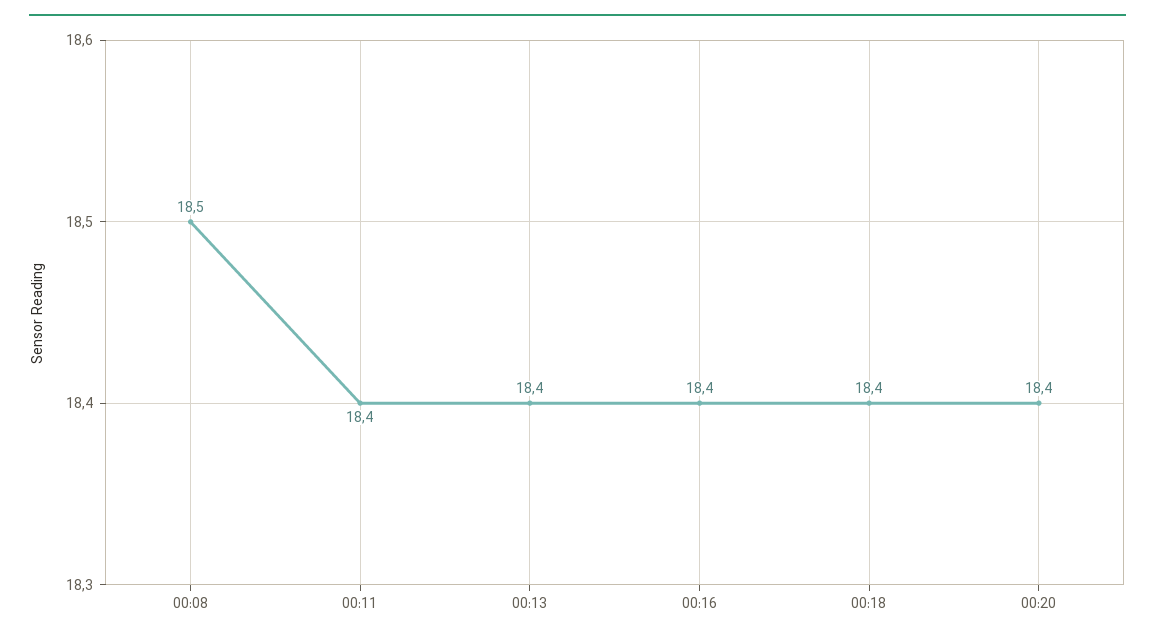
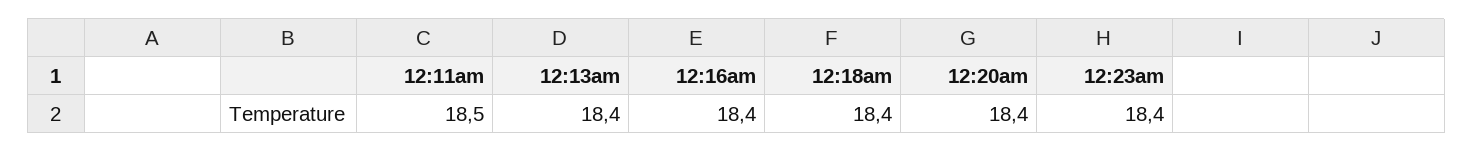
00:08: 18.5 -> none
00:11: 18.4 -> 18.5
12:23am: none -> 18.4

